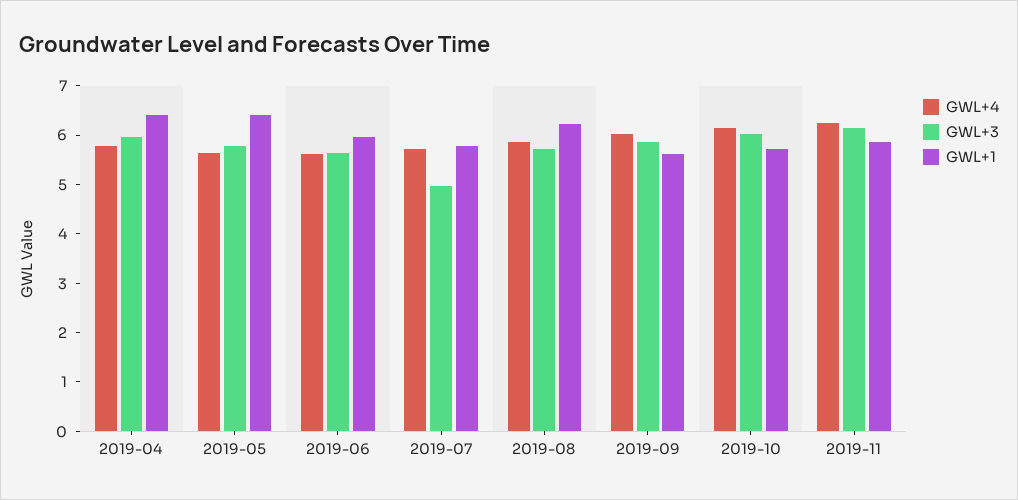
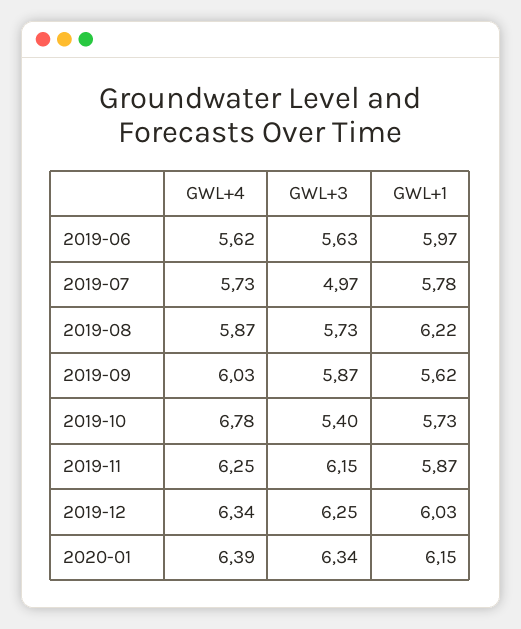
GWL+4, 2019-04: 5.8 -> none
GWL+3, 2019-04: 6 -> none
GWL+1, 2019-04: 6.4 -> none
GWL+4, 2019-05: 5.6 -> none
GWL+3, 2019-05: 5.8 -> none
GWL+1, 2019-05: 6.4 -> none
GWL+4, 2019-10: 6.2 -> 6.78
GWL+3, 2019-10: 6 -> 5.4
GWL+4, 2019-12: none -> 6.34
GWL+3, 2019-12: none -> 6.25
GWL+1, 2019-12: none -> 6.03
GWL+4, 2020-01: none -> 6.39
GWL+3, 2020-01: none -> 6.34
GWL+1, 2020-01: none -> 6.15

